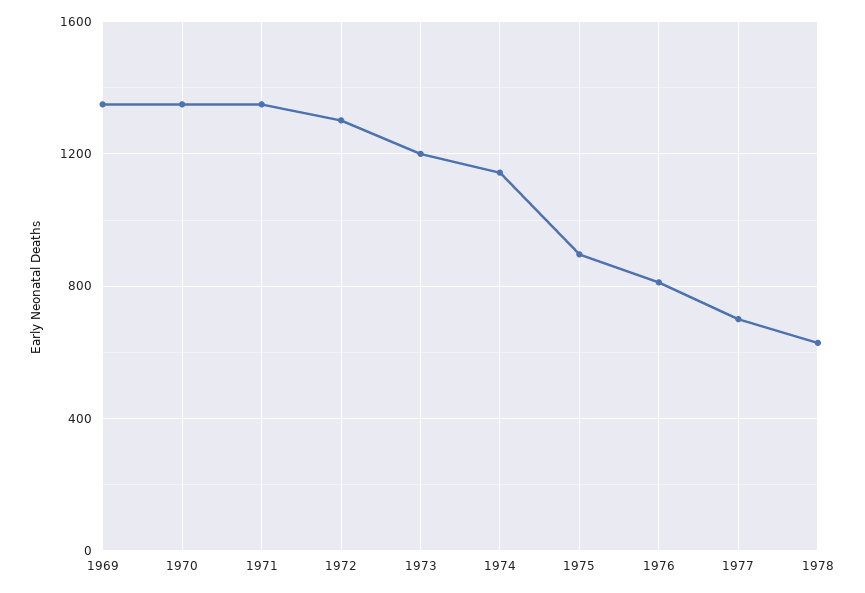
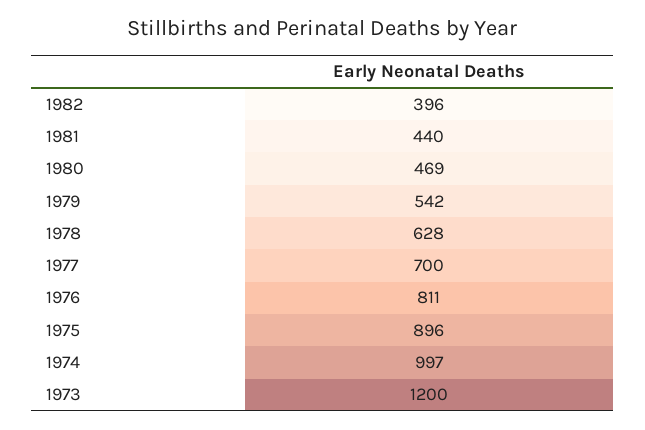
1969: 1350 -> none
1970: 1350 -> none
1971: 1350 -> none
1972: 1300 -> none
1974: 1150 -> 997
1982: none -> 396
1981: none -> 440
1980: none -> 469
1979: none -> 542

